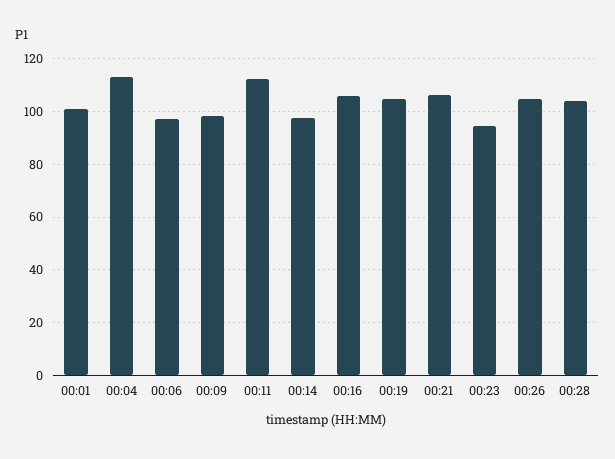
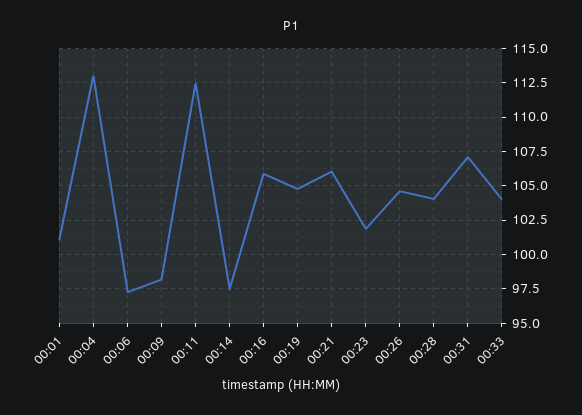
00:23: 95 -> 102
00:31: none -> 107
00:33: none -> 104

